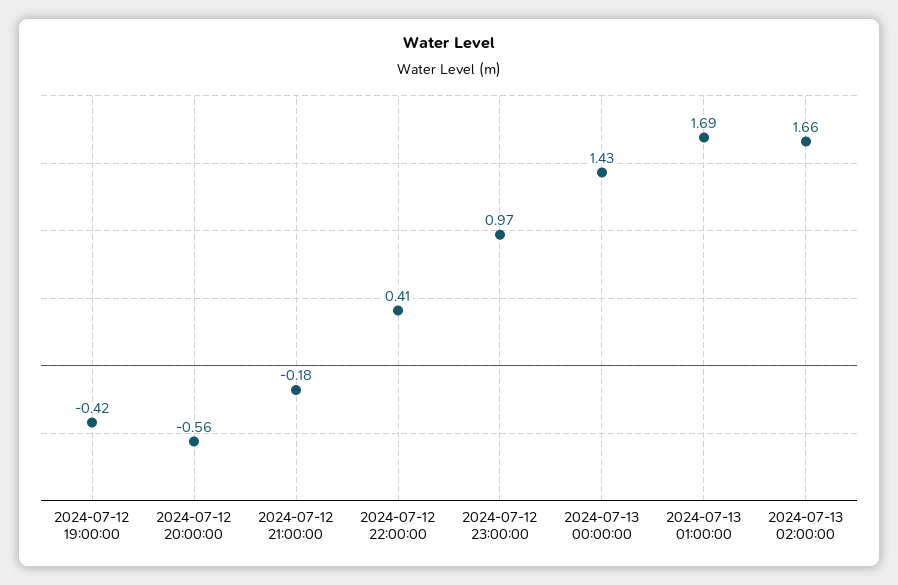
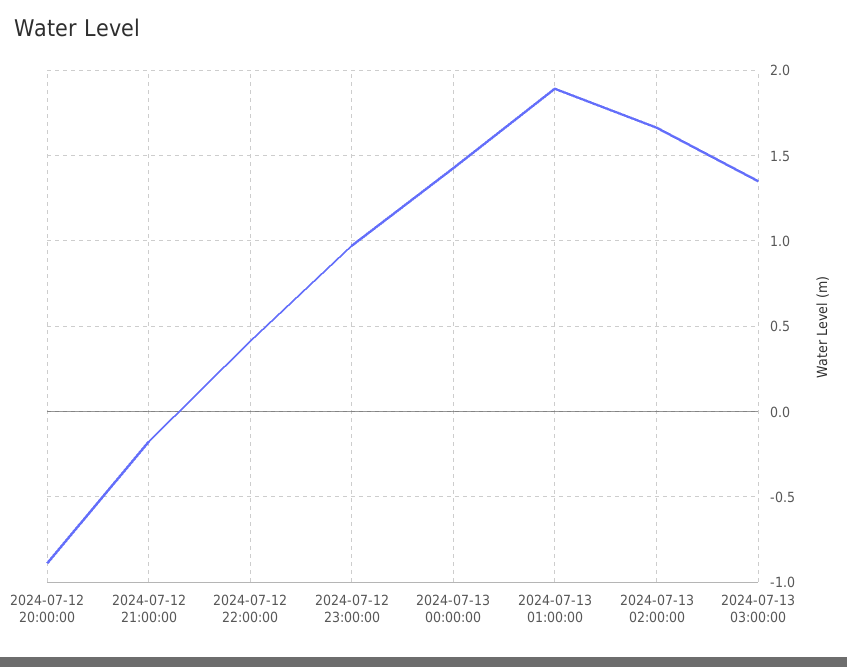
2024-07-12 19:00:00: -0.42 -> none
2024-07-12 20:00:00: -0.56 -> -0.9
2024-07-13 01:00:00: 1.69 -> 1.9
2024-07-13 03:00:00: none -> 1.35

